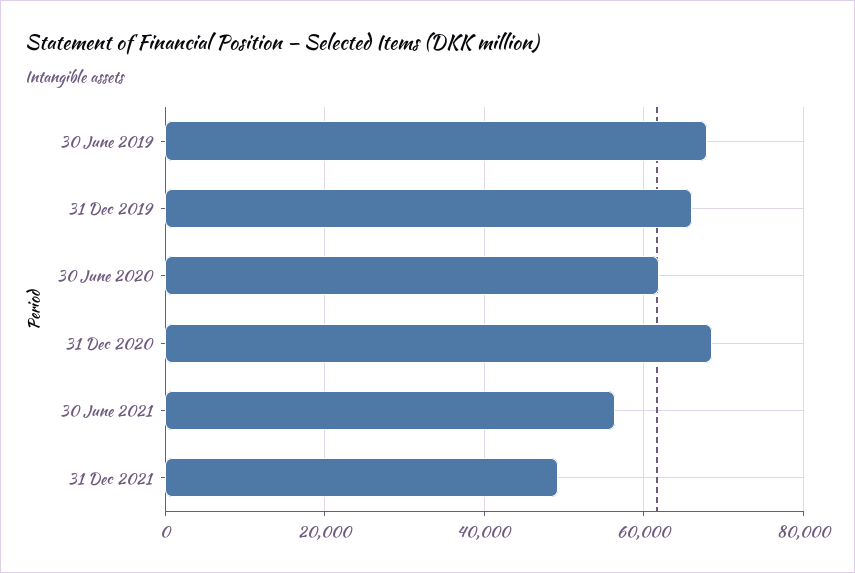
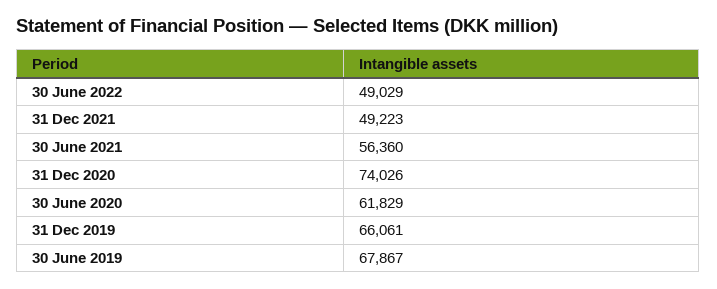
31 Dec 2020: 68000 -> 74026
30 June 2022: none -> 49029

